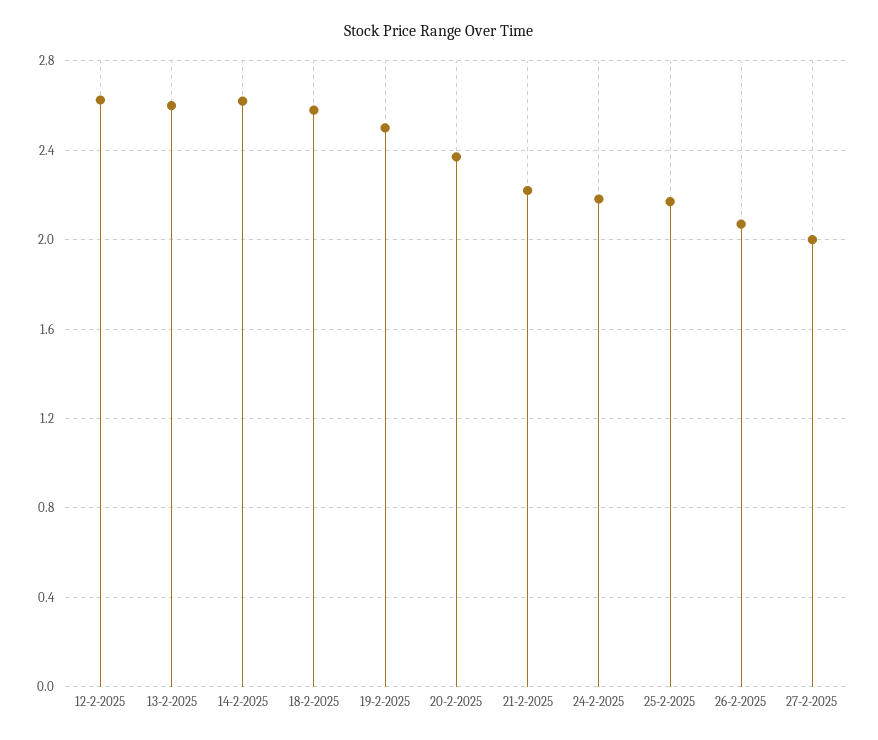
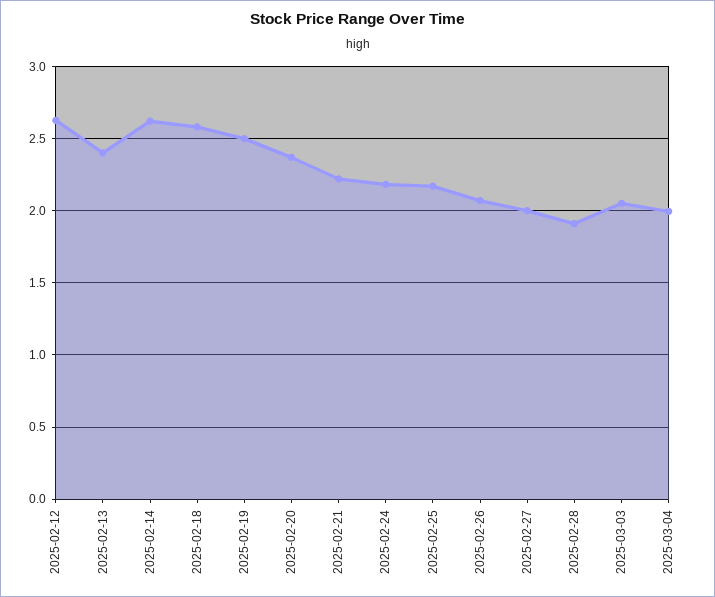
13-2-2025: 2.6 -> 2.4
2025-02-28: none -> 1.9
2025-03-03: none -> 2.05
2025-03-04: none -> 2

